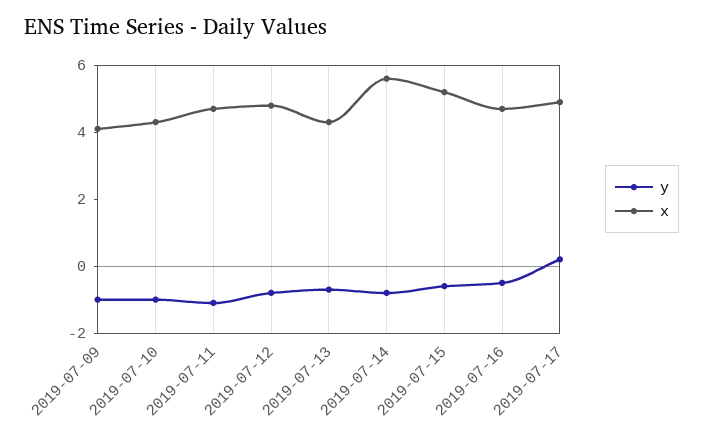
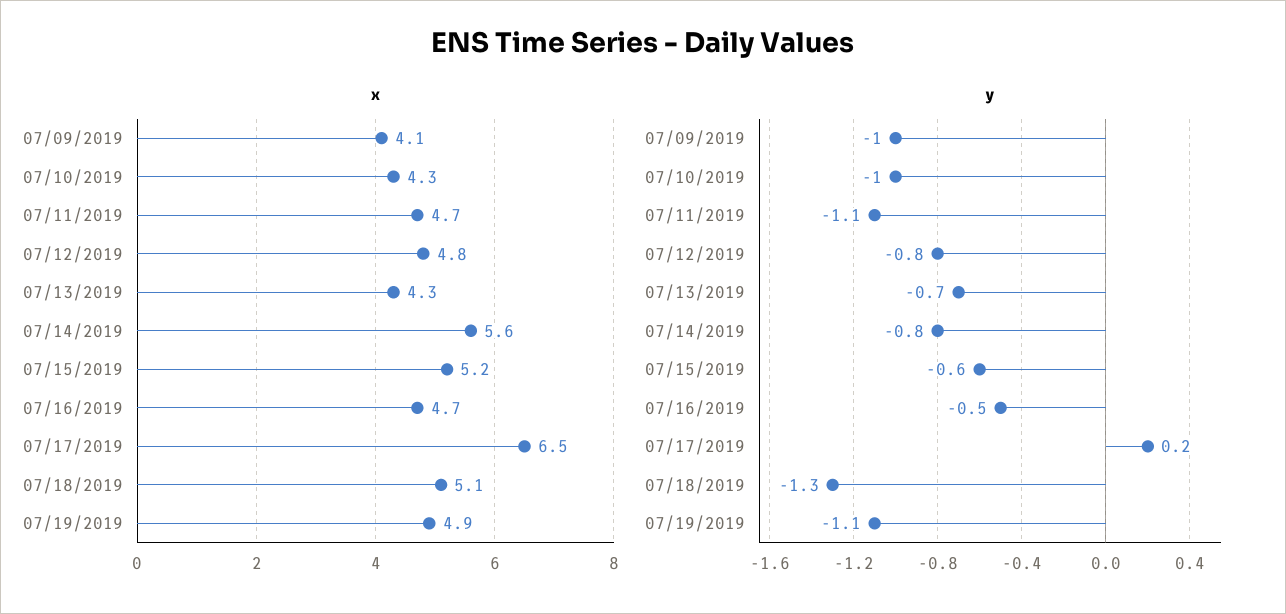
x, 2019-07-17: 5 -> 6.5
x, 07/18/2019: none -> 5.1
x, 07/19/2019: none -> 4.9
y, 07/18/2019: none -> -1.3
y, 07/19/2019: none -> -1.1

